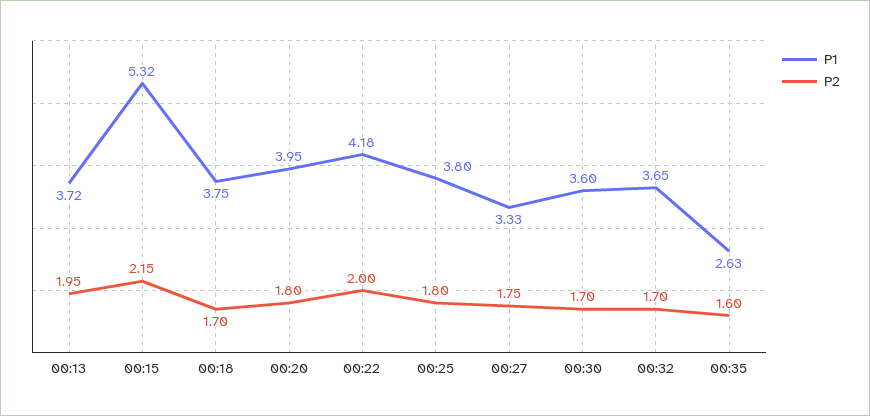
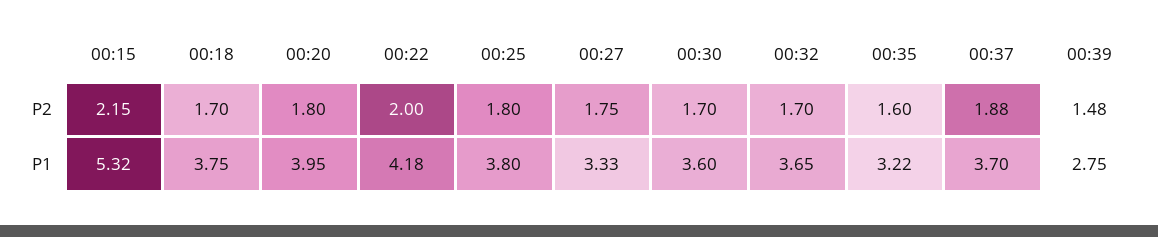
P1, 00:13: 3.72 -> none
P2, 00:13: 1.95 -> none
P1, 00:35: 2.63 -> 3.22
P2, 00:37: none -> 1.88
P2, 00:39: none -> 1.48
P1, 00:37: none -> 3.7
P1, 00:39: none -> 2.75

